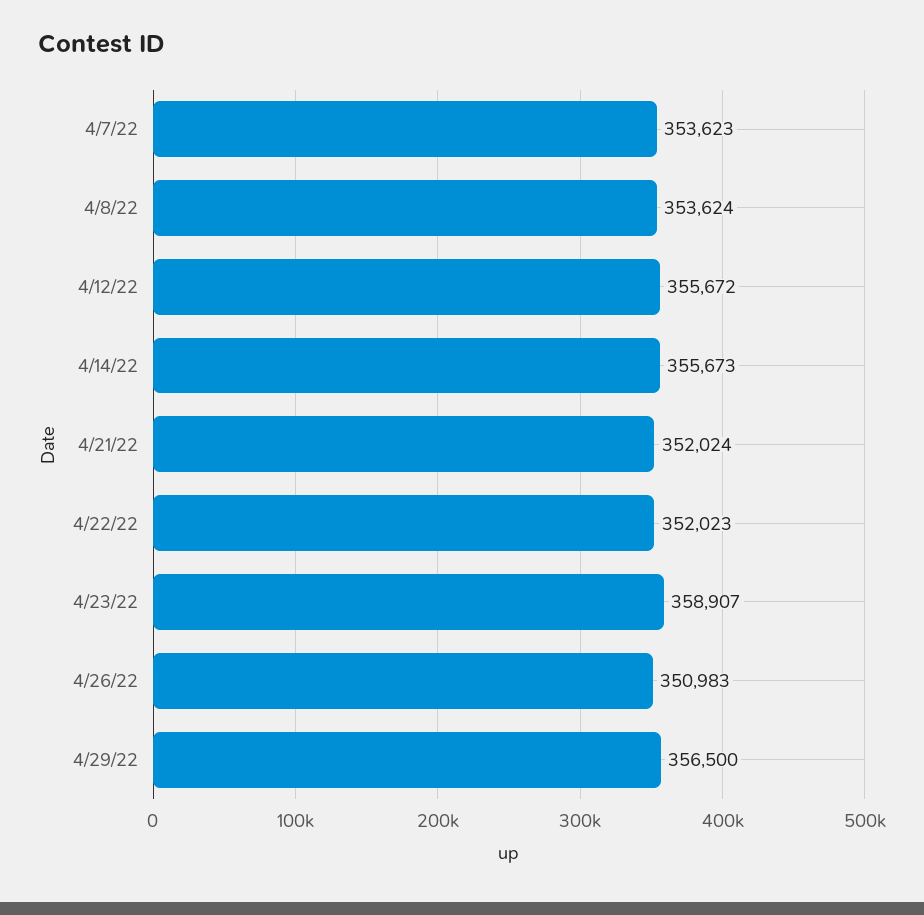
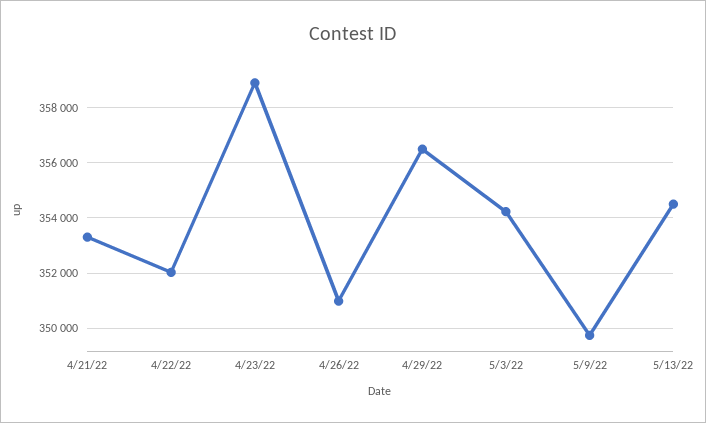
4/7/22: 353623 -> none
4/8/22: 353624 -> none
4/12/22: 355672 -> none
4/14/22: 355673 -> none
4/21/22: 352024 -> 353250
5/3/22: none -> 354250
5/9/22: none -> 349750
5/13/22: none -> 354500

